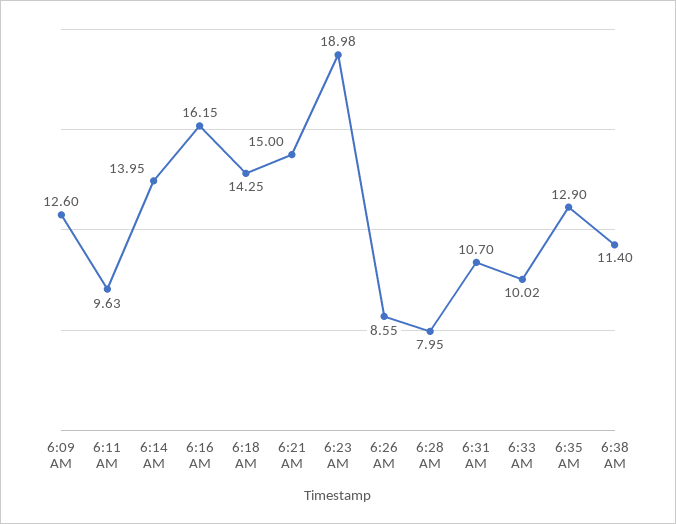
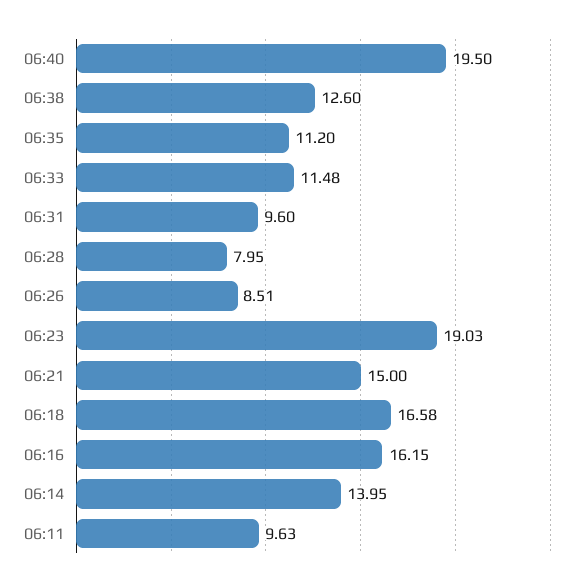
6:09 AM: 12.6 -> none
6:18 AM: 14.25 -> 16.58
6:23 AM: 18.98 -> 19.03
6:26 AM: 8.55 -> 8.51
6:31 AM: 10.7 -> 9.6
6:33 AM: 10.02 -> 11.48
6:35 AM: 12.9 -> 11.2
6:38 AM: 11.4 -> 12.6
06:40: none -> 19.5

